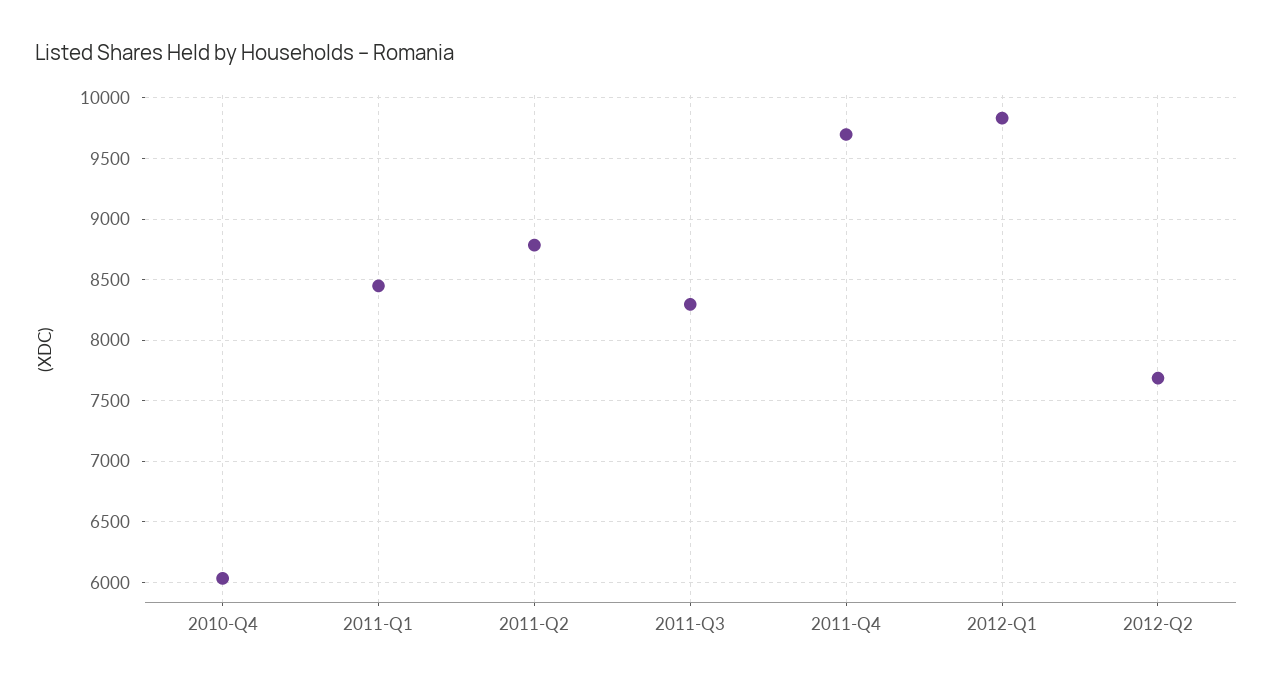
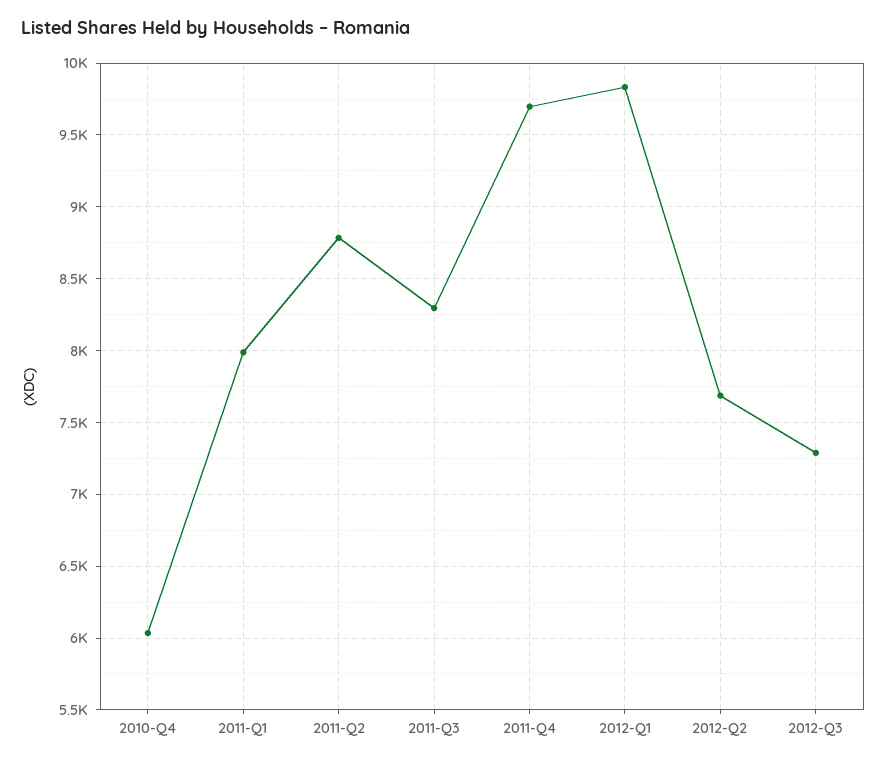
2011-Q1: 8450 -> 8000
2012-Q3: none -> 7300

